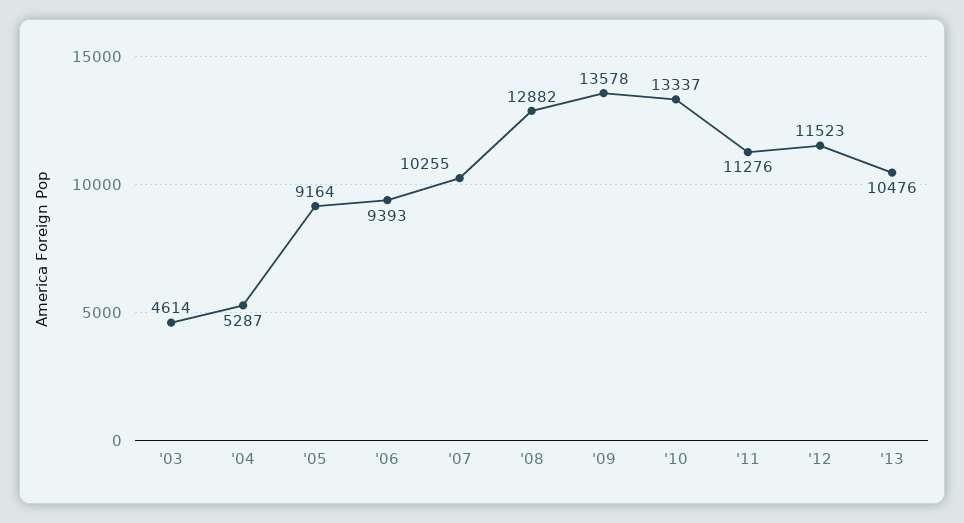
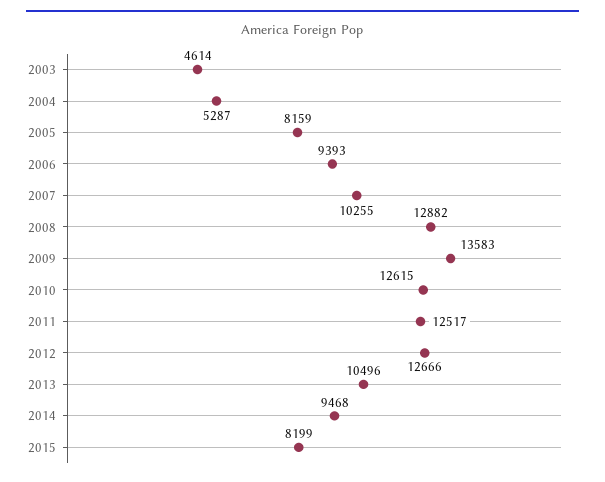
'05: 9164 -> 8159
'09: 13578 -> 13583
'10: 13337 -> 12615
'11: 11276 -> 12517
'12: 11523 -> 12666
'13: 10476 -> 10496
2014: none -> 9468
2015: none -> 8199

